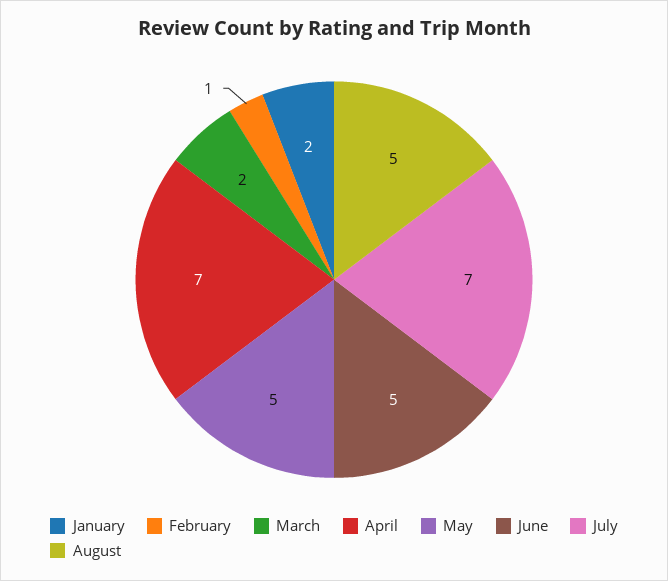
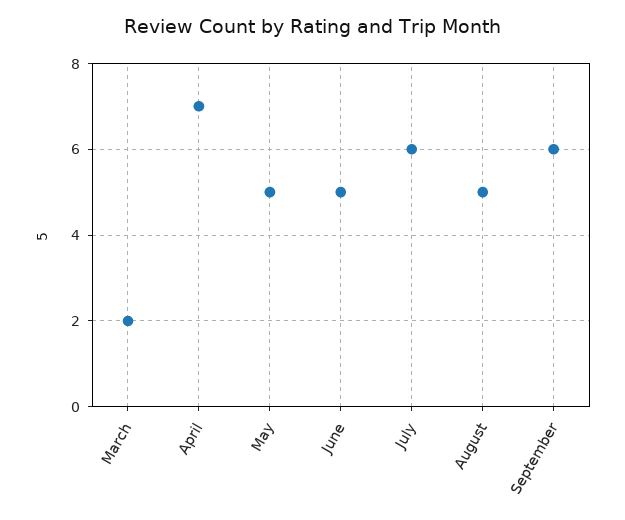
January: 2 -> none
February: 1 -> none
July: 7 -> 6
September: none -> 6

